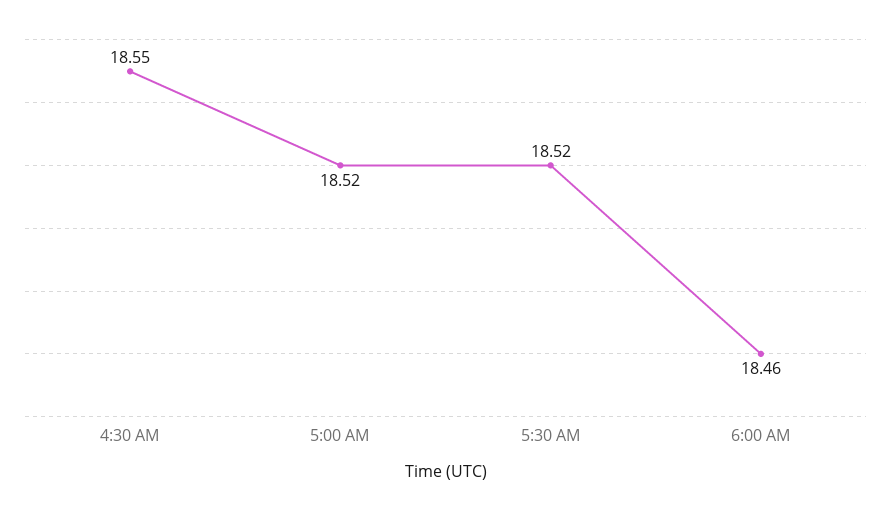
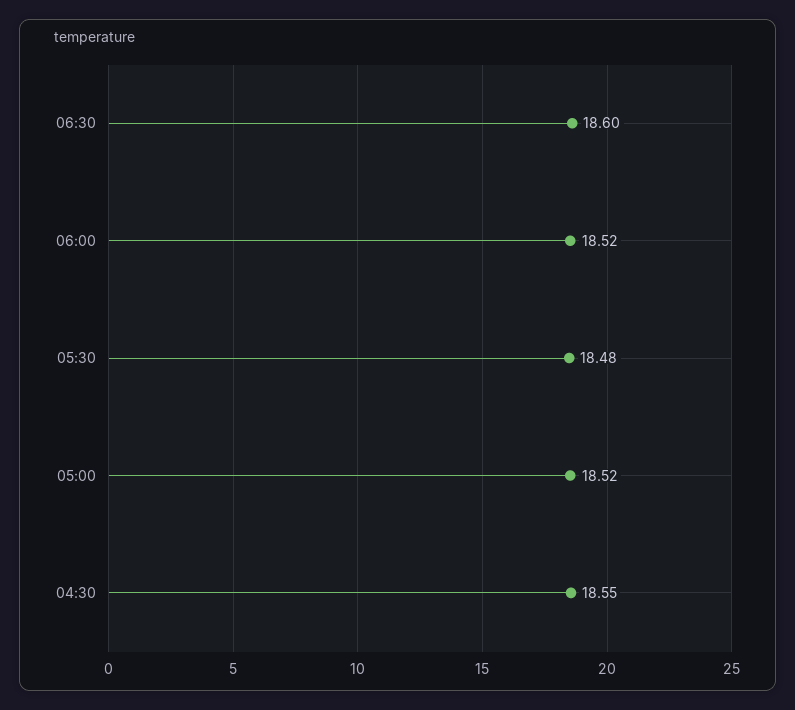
5:30 AM: 18.52 -> 18.48
6:00 AM: 18.46 -> 18.52
06:30: none -> 18.6

